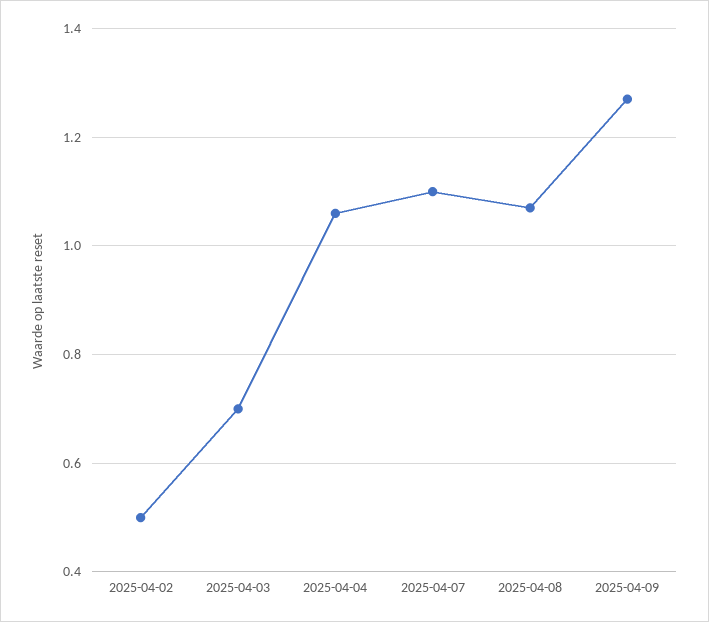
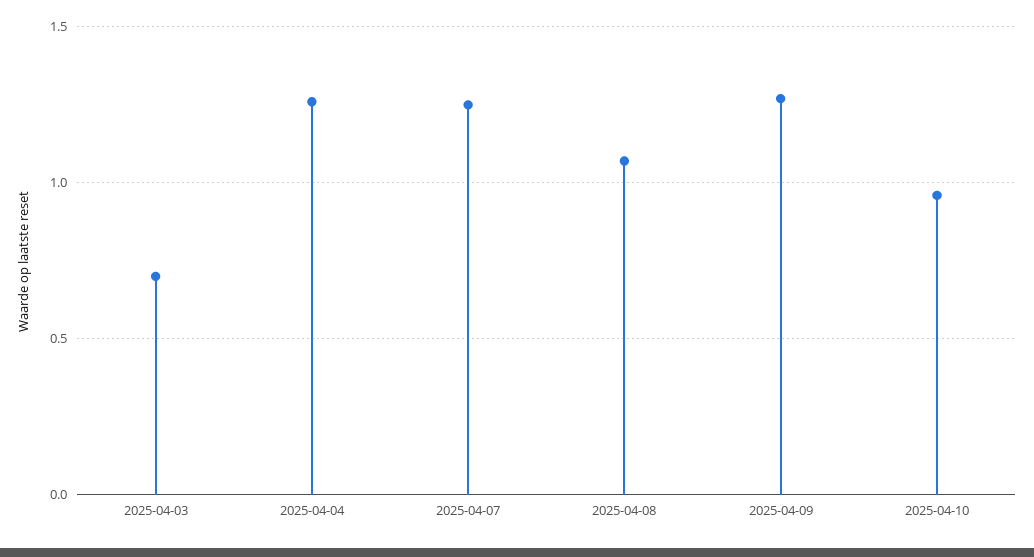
2025-04-02: 0.5 -> none
2025-04-04: 1.05 -> 1.25
2025-04-07: 1.1 -> 1.25
2025-04-10: none -> 0.95

